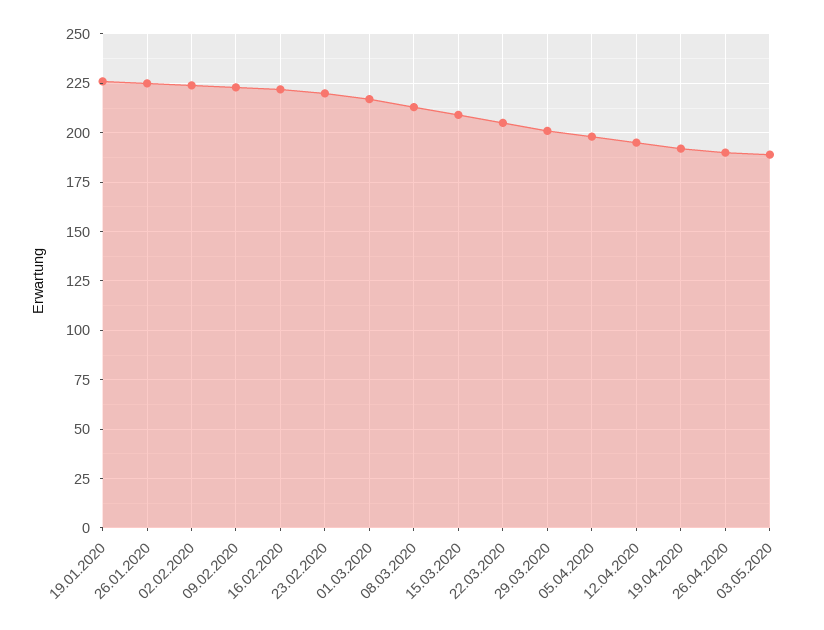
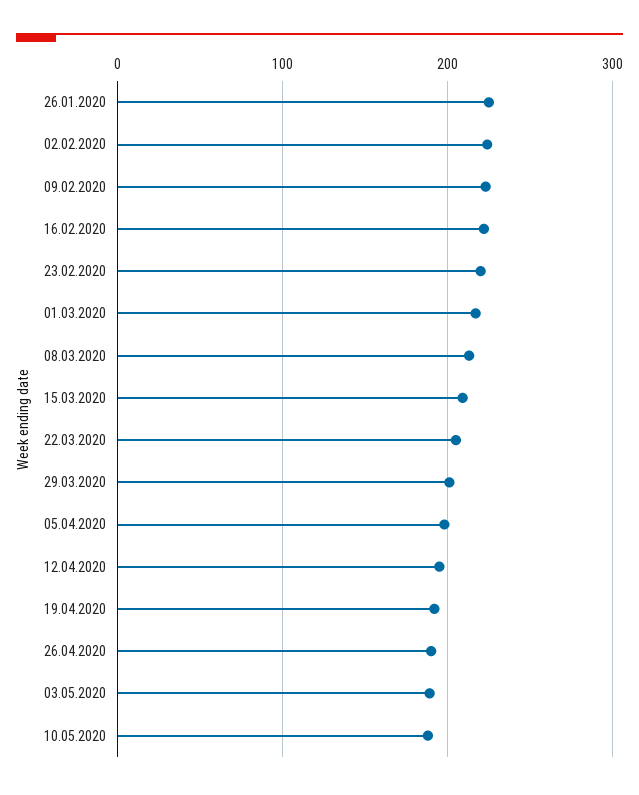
19.01.2020: 225 -> none
10.05.2020: none -> 190

